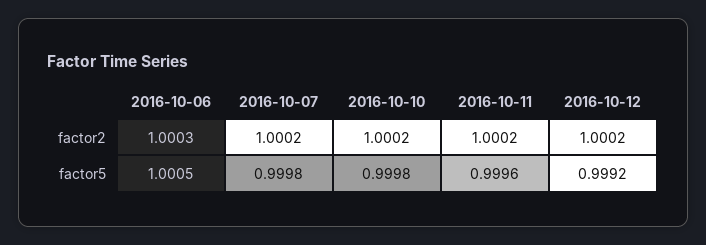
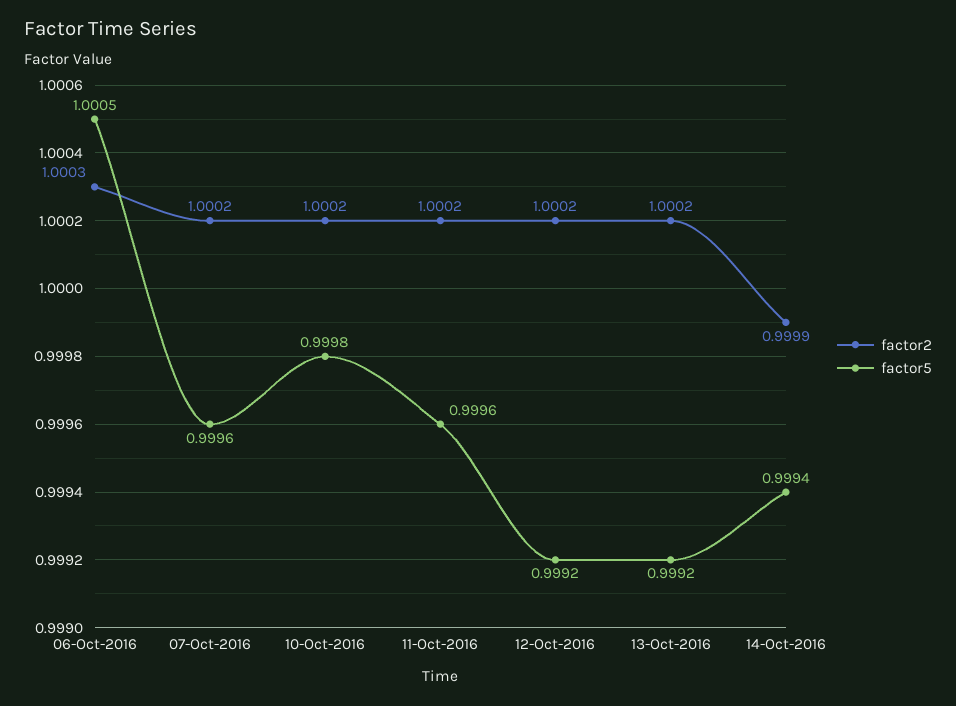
factor5, 2016-10-07: 0.9998 -> 0.9996
factor2, 13-Oct-2016: none -> 1.0002
factor5, 13-Oct-2016: none -> 0.9992
factor2, 14-Oct-2016: none -> 0.9999
factor5, 14-Oct-2016: none -> 0.9994

